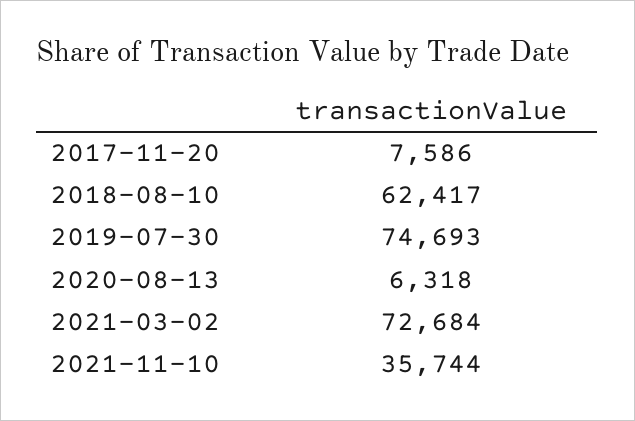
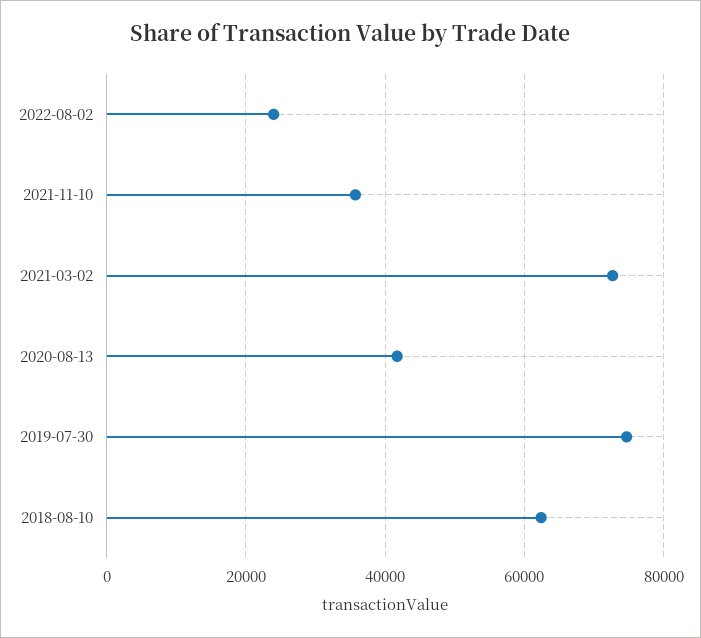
2017-11-20: 7586 -> none
2020-08-13: 6318 -> 42000
2022-08-02: none -> 24000

